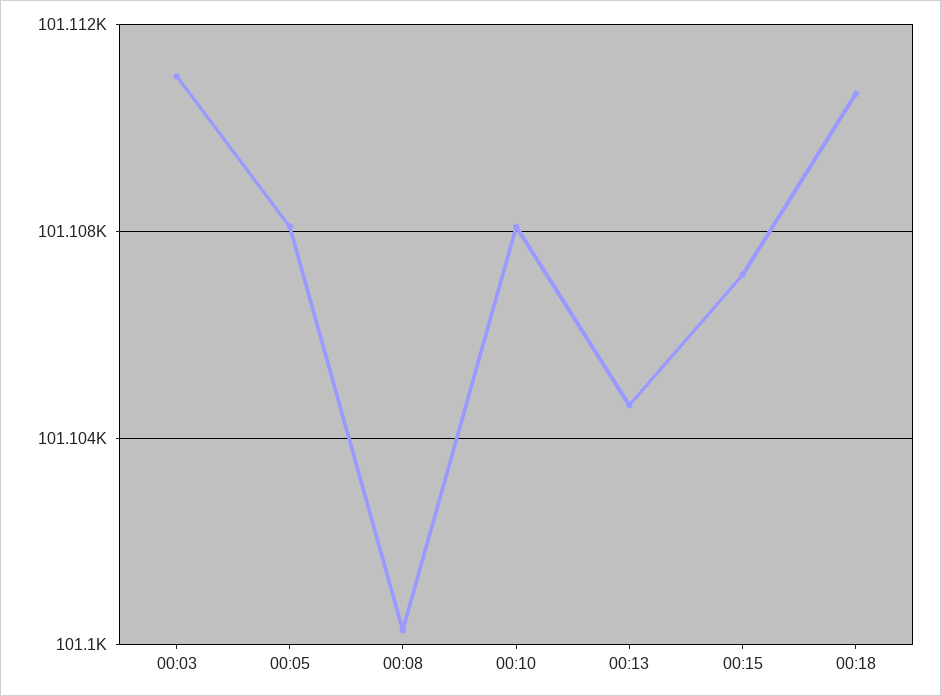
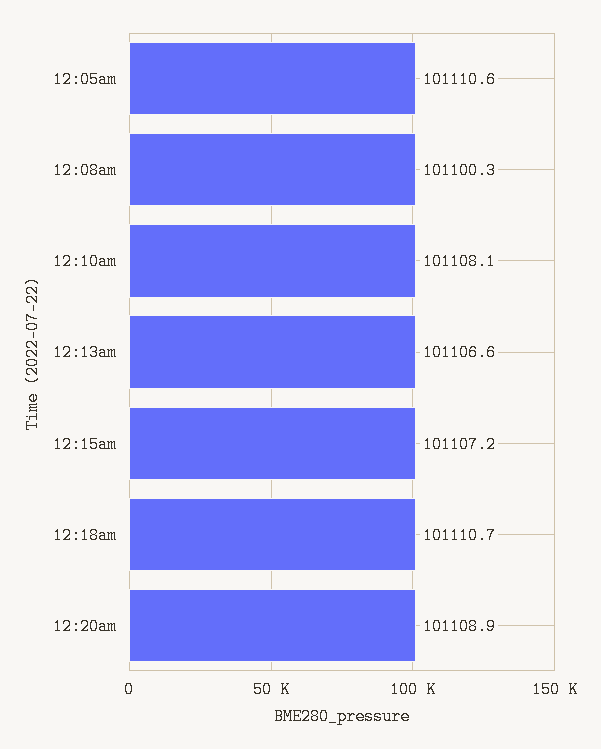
00:03: 101111 -> none
00:05: 101108 -> 101110.6
00:13: 101104.5 -> 101106.6
12:20am: none -> 101108.9

